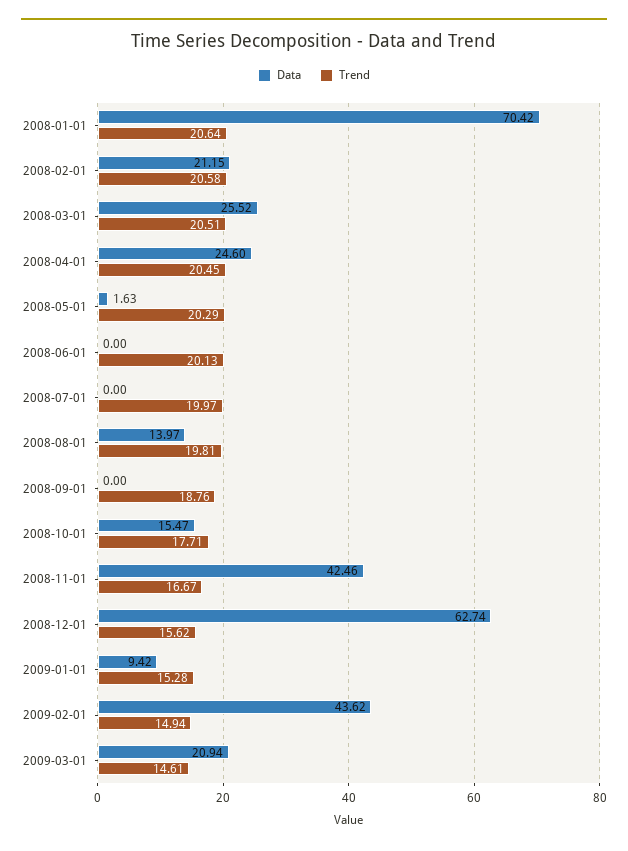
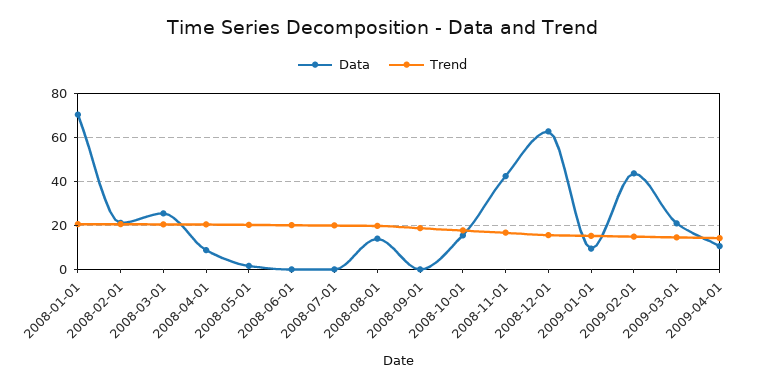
Data, 2008-04-01: 24.6 -> 10
Data, 2009-04-01: none -> 10
Trend, 2009-04-01: none -> 15

